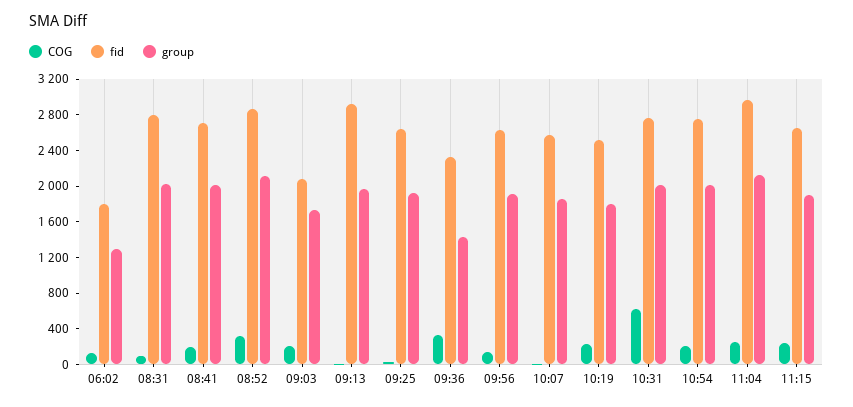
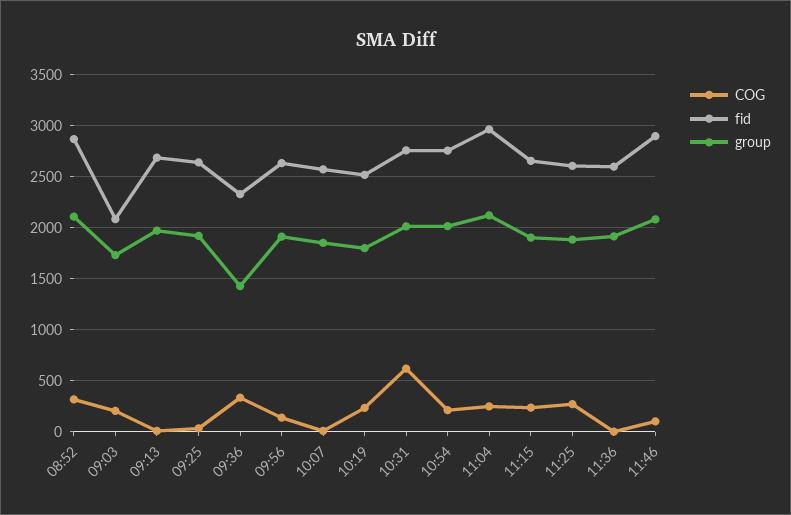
COG, 06:02: 100 -> none
fid, 06:02: 1800 -> none
group, 06:02: 1300 -> none
COG, 08:31: 100 -> none
fid, 08:31: 2800 -> none
group, 08:31: 2000 -> none
COG, 08:41: 200 -> none
fid, 08:41: 2700 -> none
group, 08:41: 2000 -> none
fid, 09:13: 2900 -> 2700
COG, 11:25: none -> 300
fid, 11:25: none -> 2600
group, 11:25: none -> 1900
COG, 11:36: none -> 0
fid, 11:36: none -> 2600
group, 11:36: none -> 1900
COG, 11:46: none -> 100
fid, 11:46: none -> 2900
group, 11:46: none -> 2100

